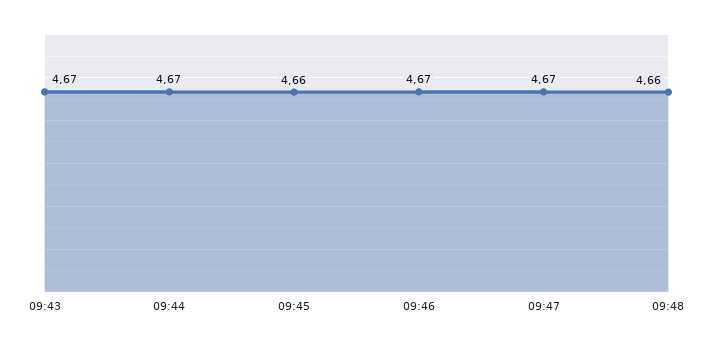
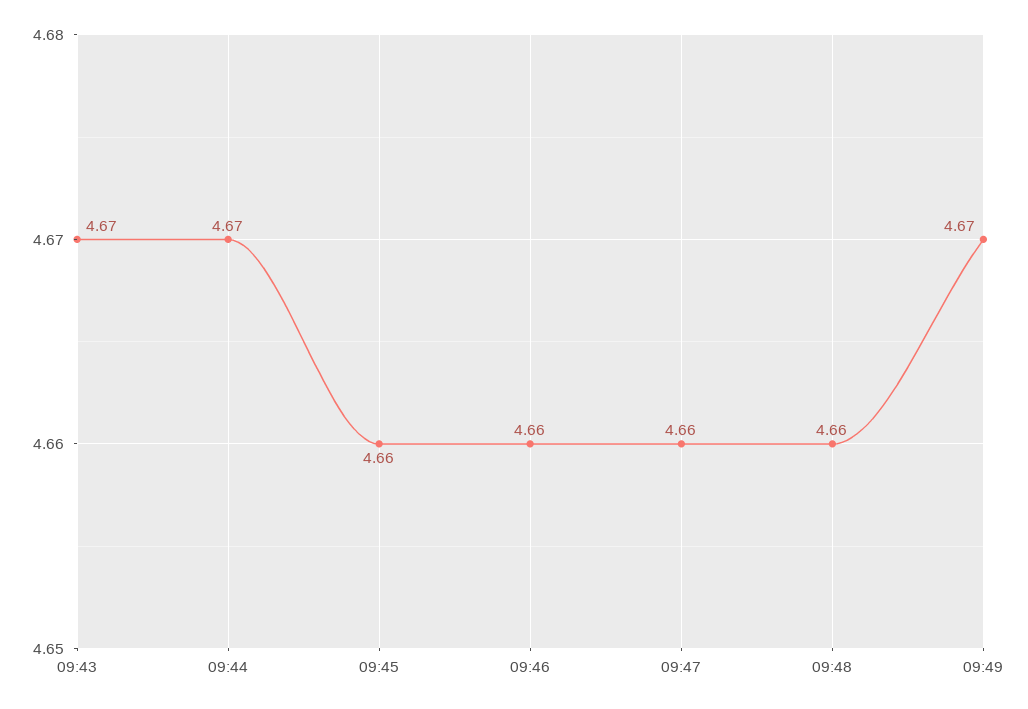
09:46: 4.67 -> 4.66
09:47: 4.67 -> 4.66
09:49: none -> 4.67

